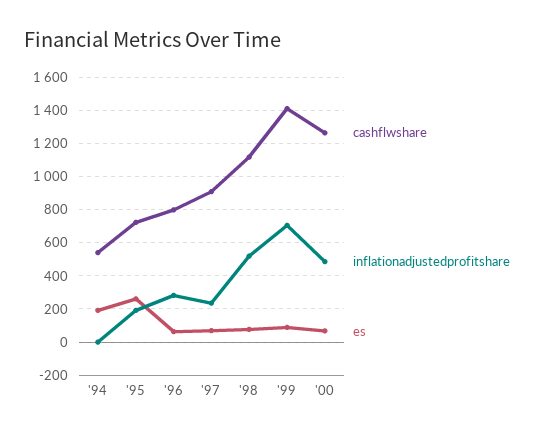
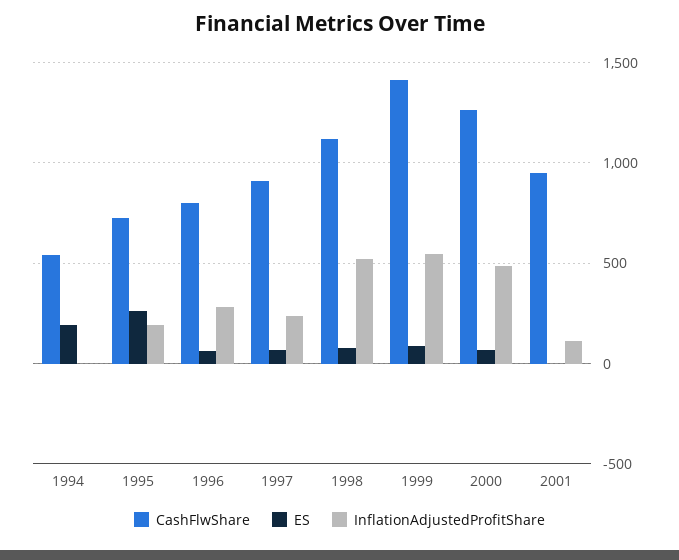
inflationadjustedprofitshare, '99: 700 -> 550
cashflwshare, 2001: none -> 950
es, 2001: none -> 0
inflationadjustedprofitshare, 2001: none -> 100

